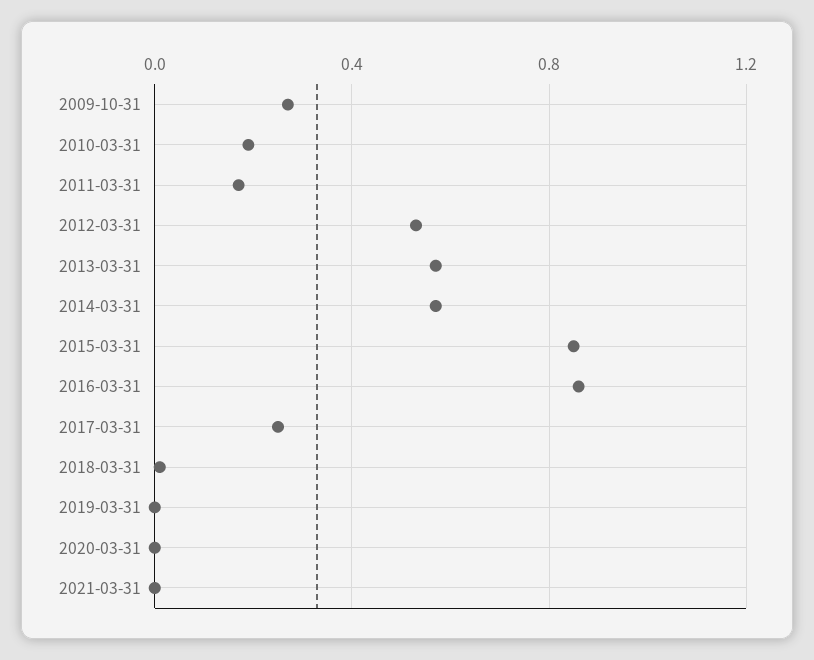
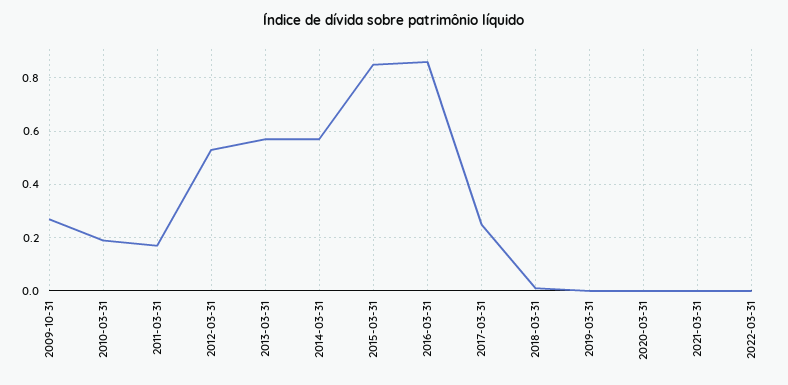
2022-03-31: none -> 0

